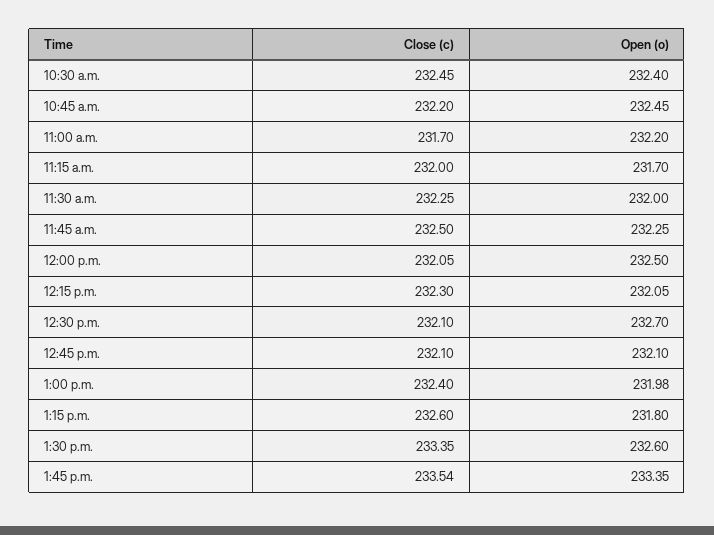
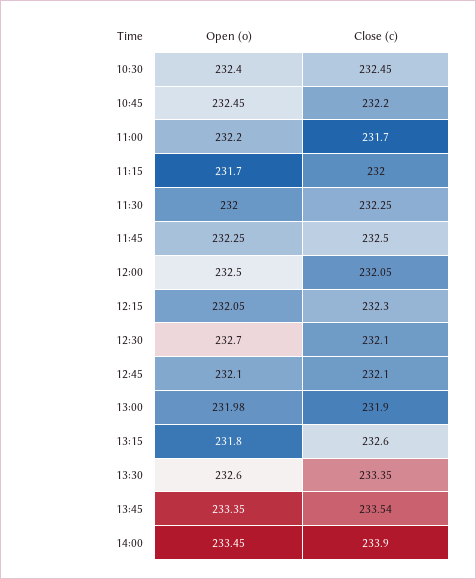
Close (c), 1:00 p.m.: 232.4 -> 231.9
Open (o), 14:00: none -> 233.45
Close (c), 14:00: none -> 233.9

